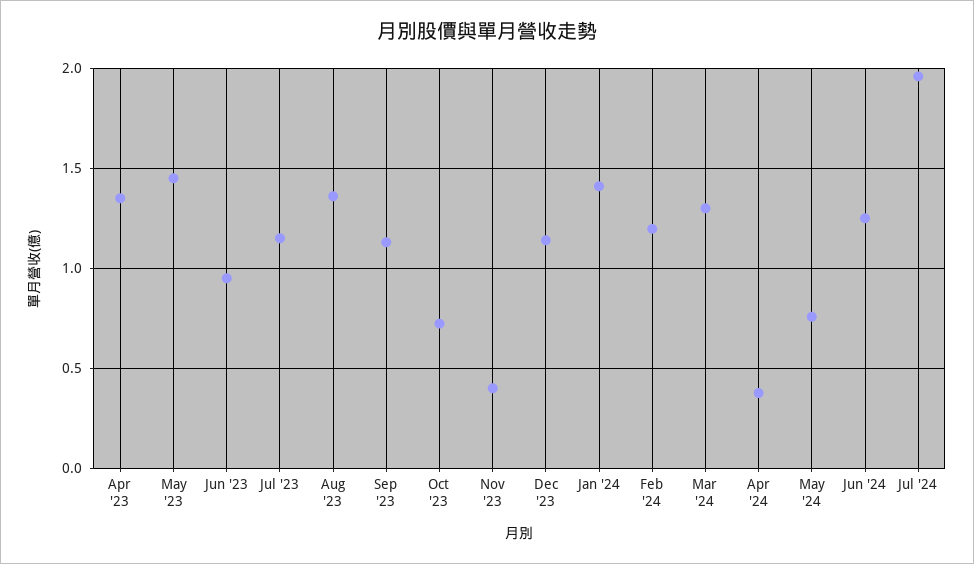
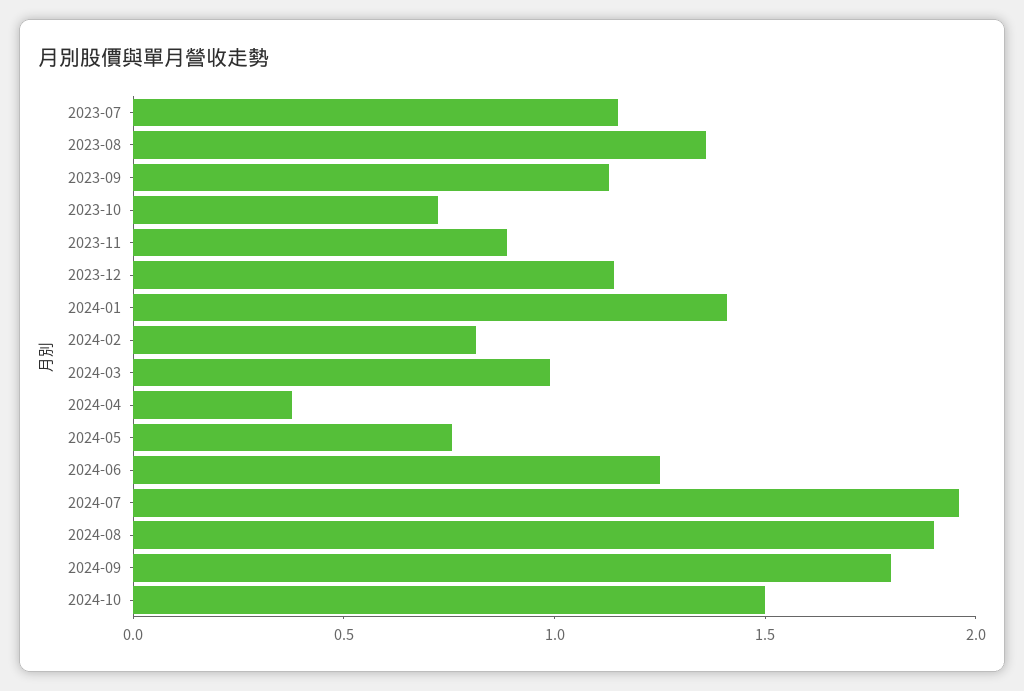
Apr '23: 1.35 -> none
May '23: 1.45 -> none
Jun '23: 0.95 -> none
Nov '23: 0.4 -> 0.9
Feb '24: 1.2 -> 0.8
Mar '24: 1.3 -> 1
2024-08: none -> 1.9
2024-09: none -> 1.8
2024-10: none -> 1.5

